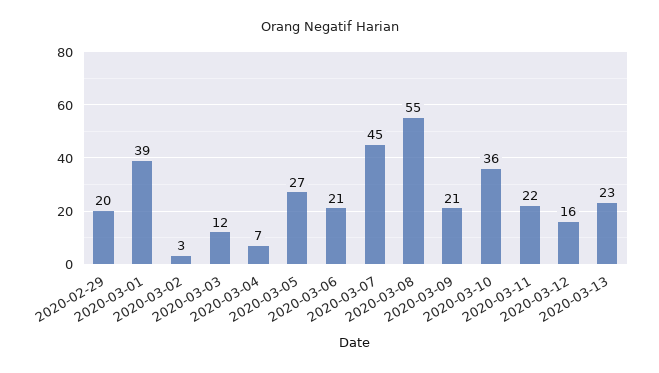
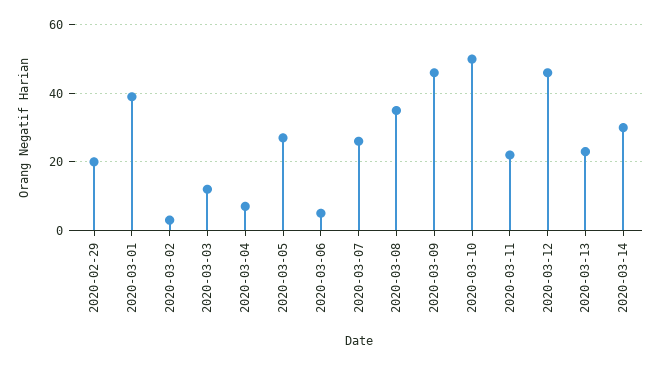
2020-03-06: 21 -> 5
2020-03-07: 45 -> 25
2020-03-08: 55 -> 35
2020-03-09: 21 -> 45
2020-03-10: 36 -> 50
2020-03-12: 16 -> 45
2020-03-14: none -> 30

